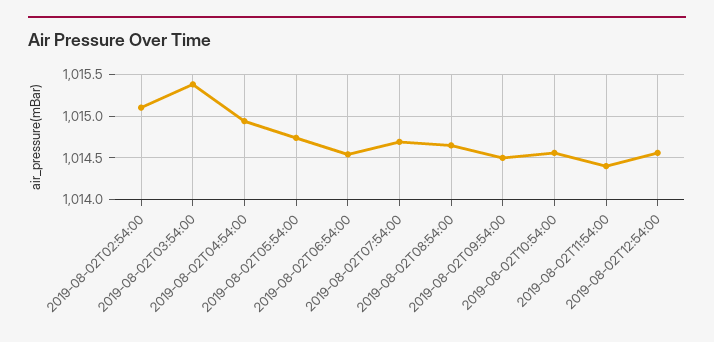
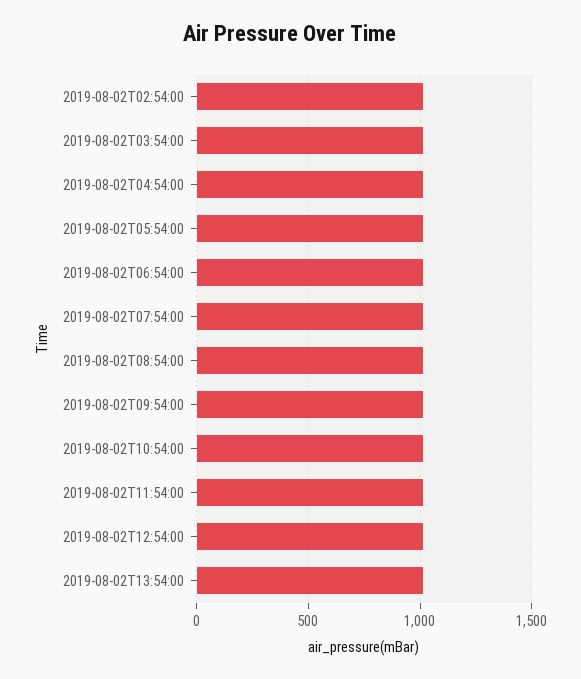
2019-08-02T13:54:00: none -> 1000

